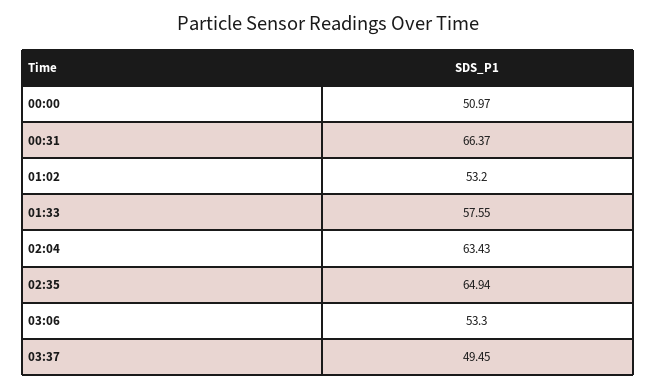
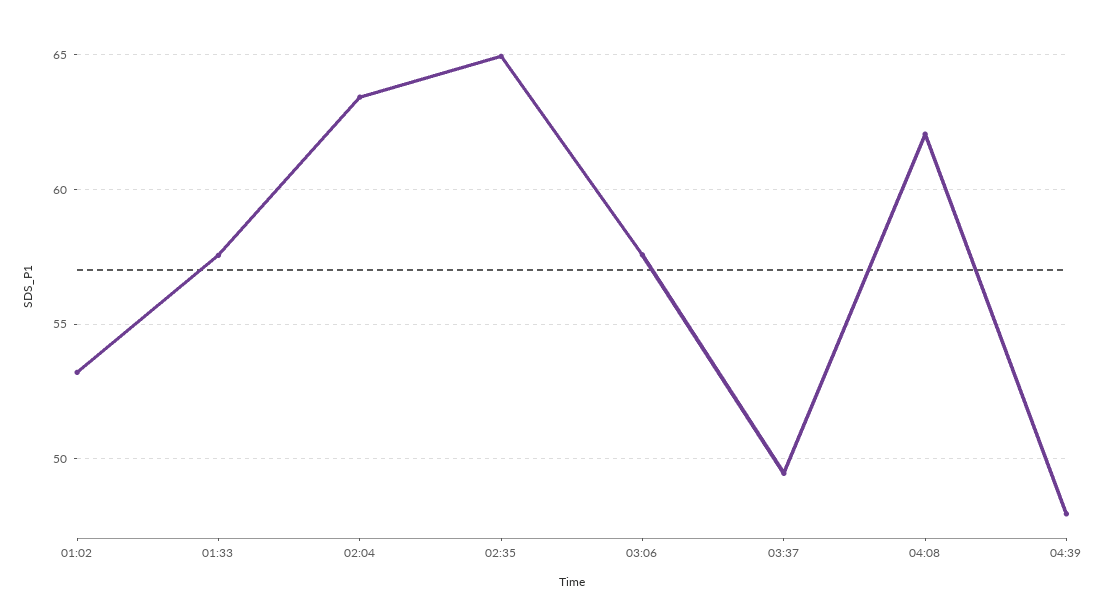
00:00: 50.97 -> none
00:31: 66.37 -> none
03:06: 53.3 -> 57.5
04:08: none -> 62
04:39: none -> 48

